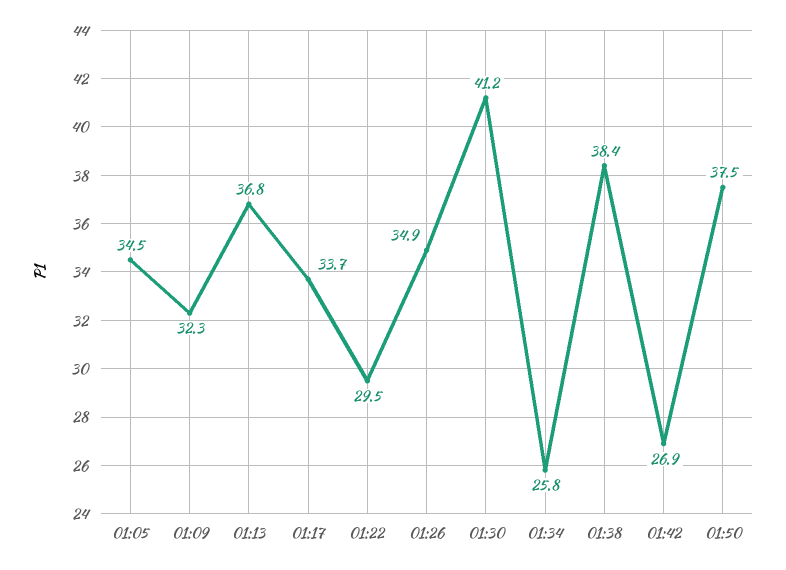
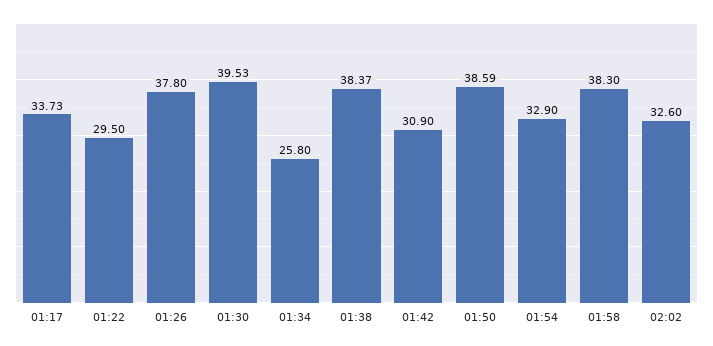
01:05: 34.5 -> none
01:09: 32.3 -> none
01:13: 36.8 -> none
01:26: 34.9 -> 37.8
01:30: 41.2 -> 39.53
01:42: 26.9 -> 30.9
01:50: 37.5 -> 38.59
01:54: none -> 32.9
01:58: none -> 38.3
02:02: none -> 32.6

